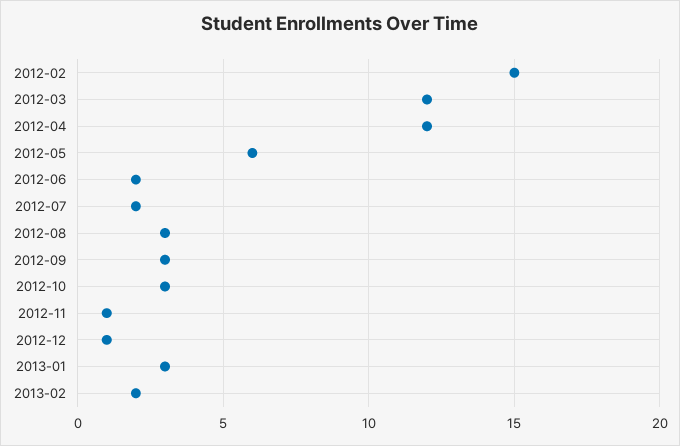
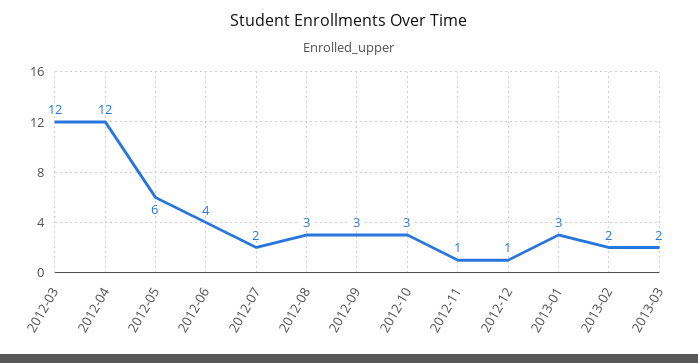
2012-02: 15 -> none
2012-06: 2 -> 4
2013-03: none -> 2

